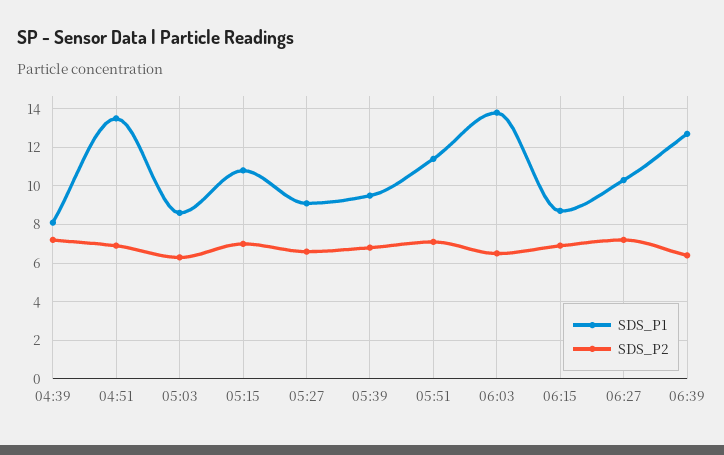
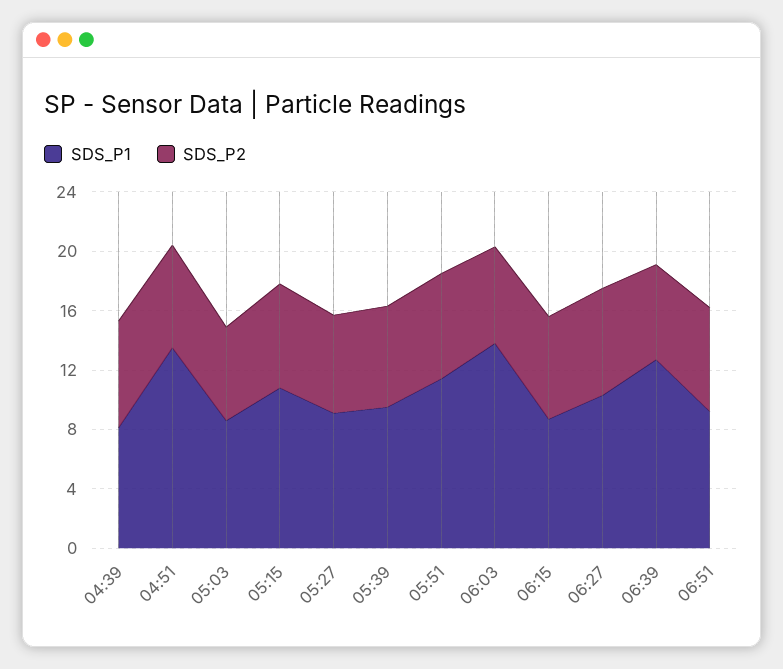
SDS_P1, 06:51: none -> 9
SDS_P2, 06:51: none -> 7

